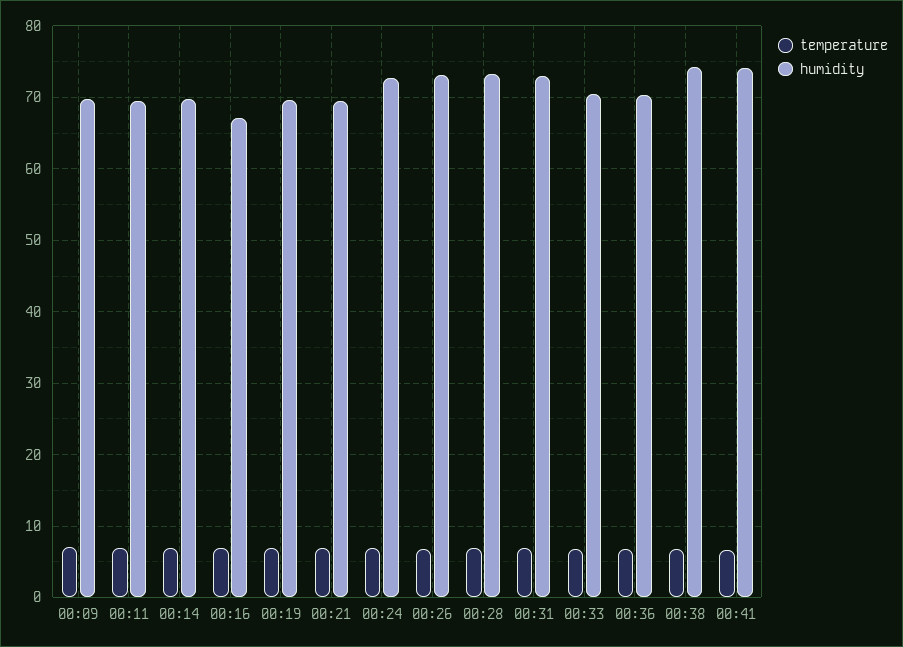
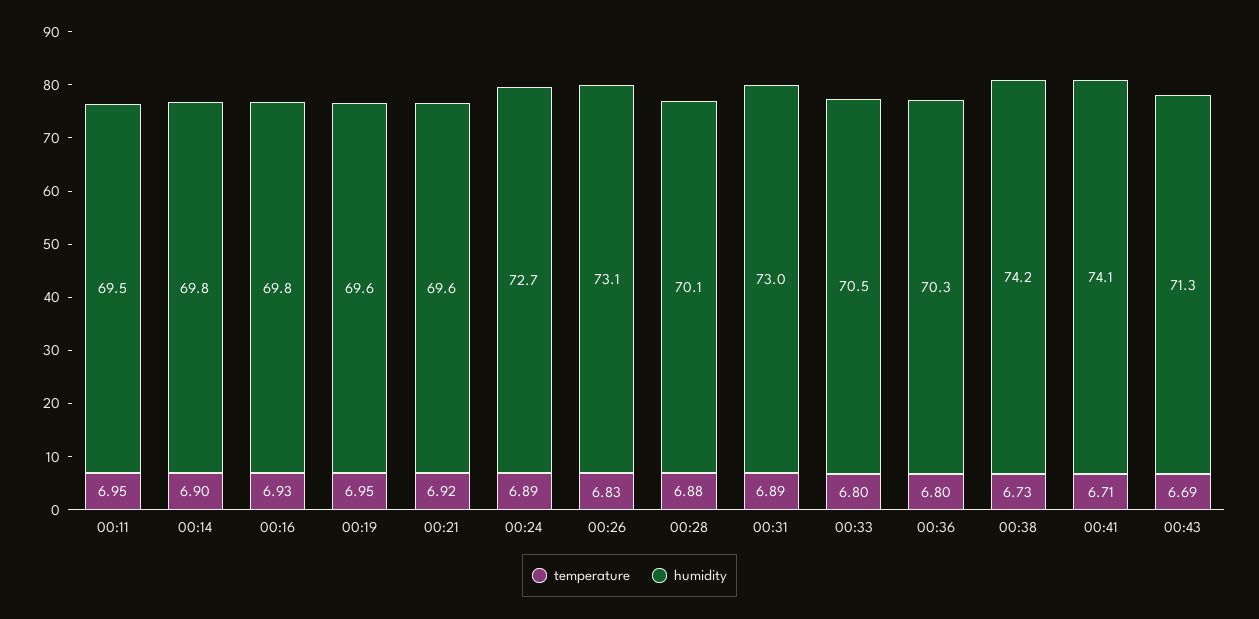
temperature, 00:09: 7 -> none
humidity, 00:09: 70 -> none
humidity, 00:16: 67 -> 69.8
humidity, 00:28: 73 -> 70.1
temperature, 00:43: none -> 6.69
humidity, 00:43: none -> 71.3

